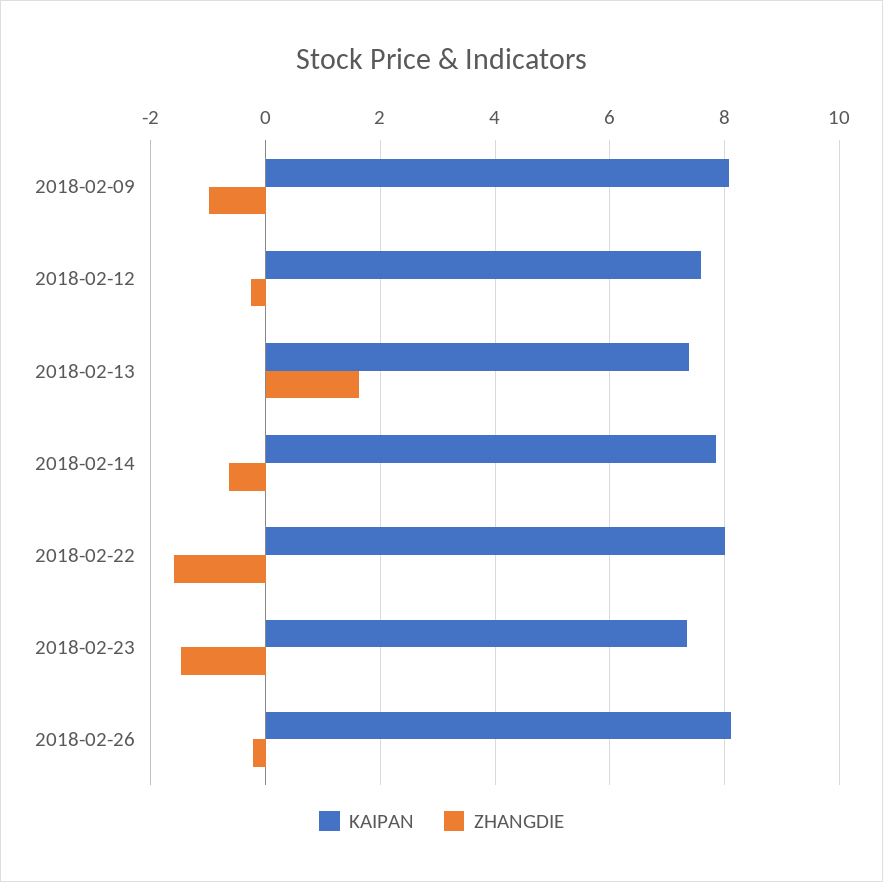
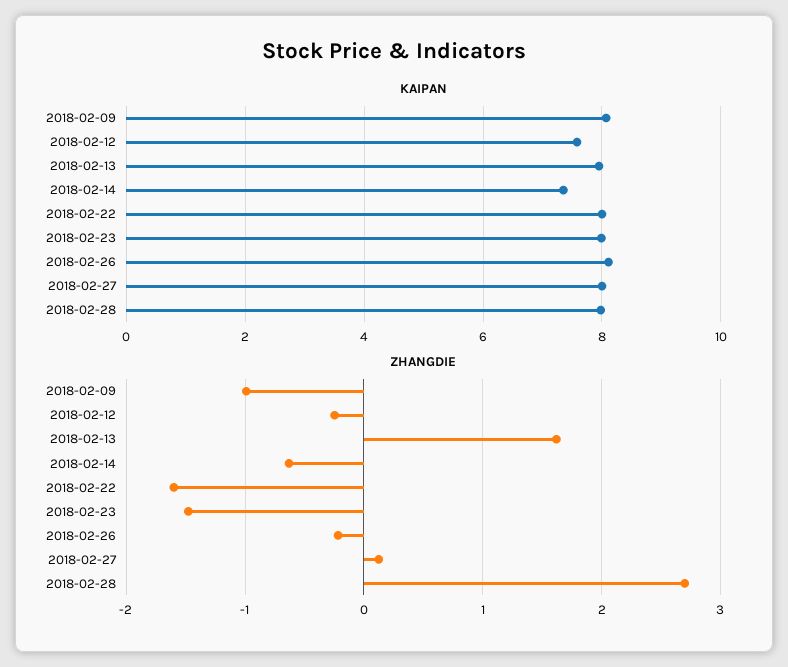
KAIPAN, 2018-02-13: 7.4 -> 8
KAIPAN, 2018-02-14: 7.8 -> 7.4
KAIPAN, 2018-02-23: 7.4 -> 8
KAIPAN, 2018-02-27: none -> 8
KAIPAN, 2018-02-28: none -> 8
ZHANGDIE, 2018-02-27: none -> 0.1
ZHANGDIE, 2018-02-28: none -> 2.7

